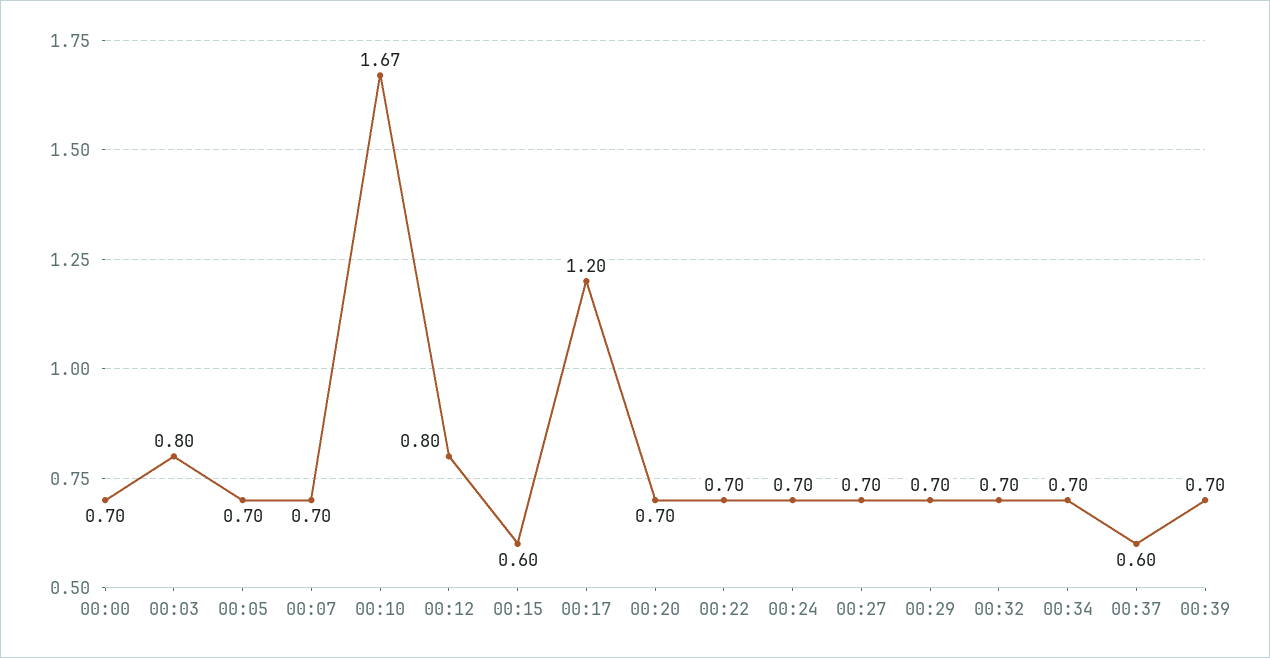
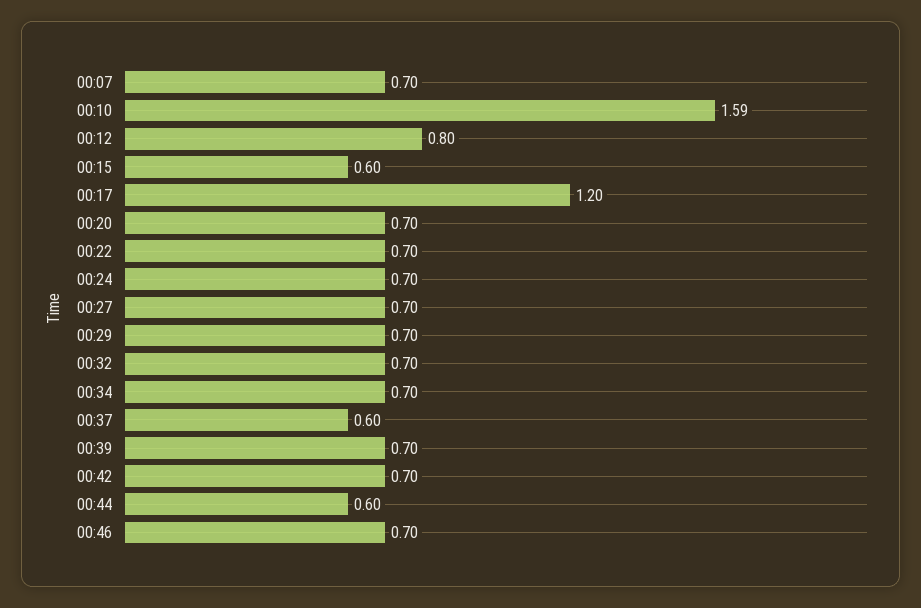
00:00: 0.7 -> none
00:03: 0.8 -> none
00:05: 0.7 -> none
00:10: 1.67 -> 1.59
00:42: none -> 0.7
00:44: none -> 0.6
00:46: none -> 0.7

